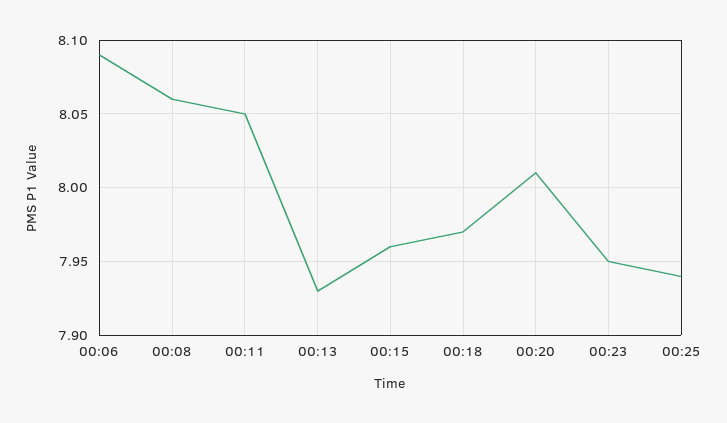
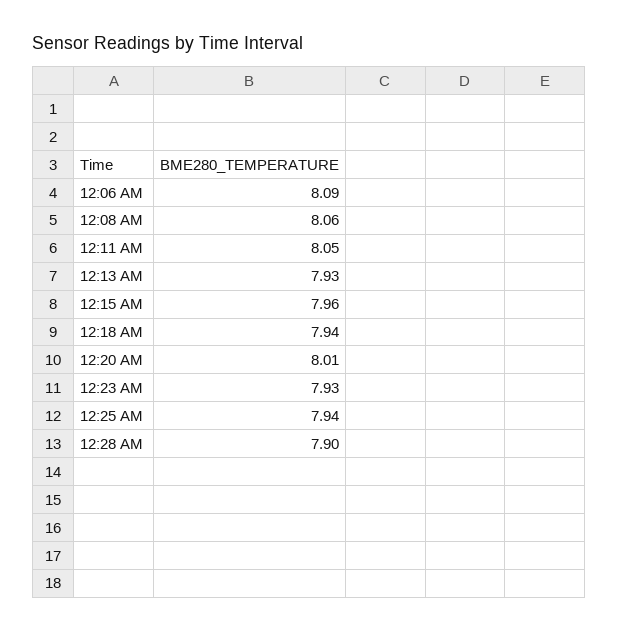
00:18: 7.97 -> 7.94
00:23: 7.95 -> 7.93
12:28 AM: none -> 7.9

